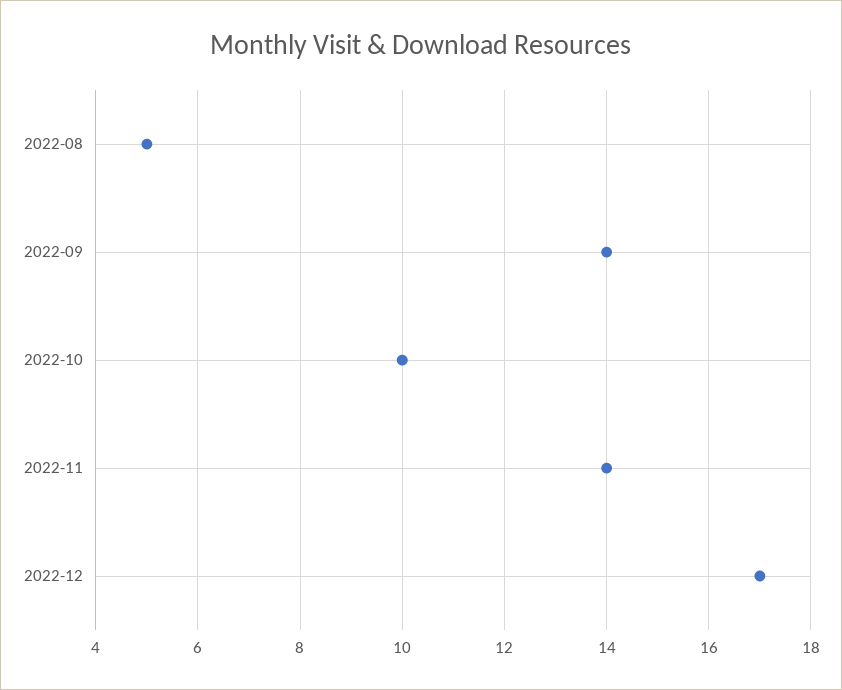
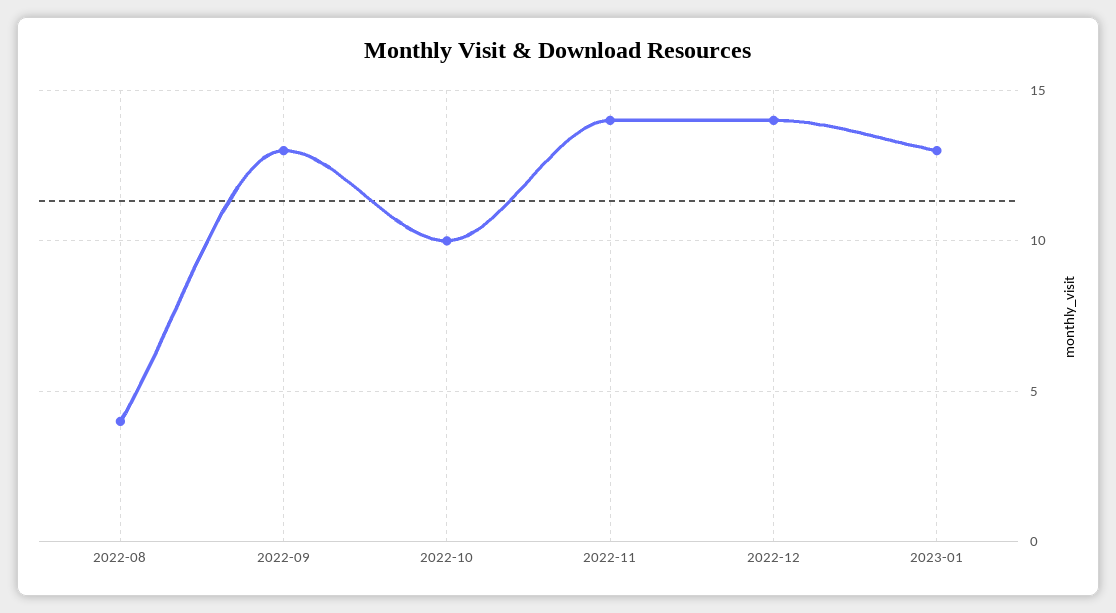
2022-08: 5 -> 4
2022-09: 14 -> 13
2022-12: 17 -> 14
2023-01: none -> 13

